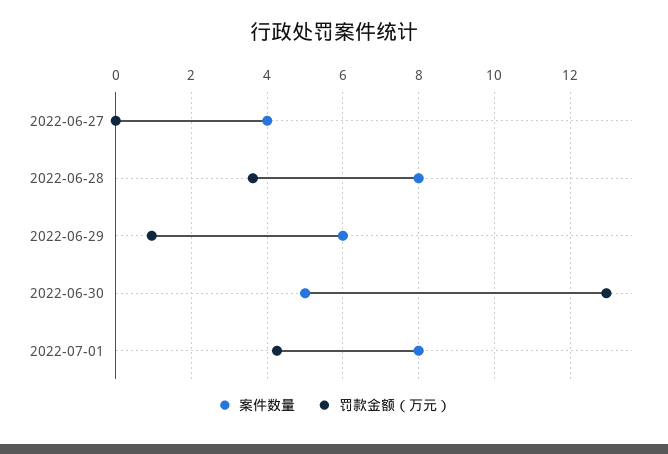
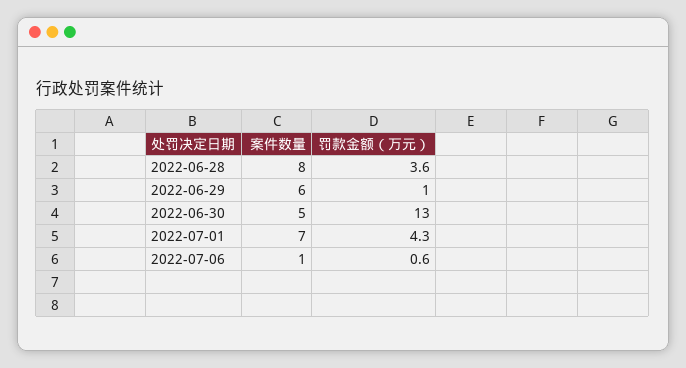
案件数量, 2022-06-27: 4 -> none
罚款金额（万元）, 2022-06-27: 0 -> none
案件数量, 2022-07-01: 8 -> 7
案件数量, 2022-07-06: none -> 1
罚款金额（万元）, 2022-07-06: none -> 0.6

